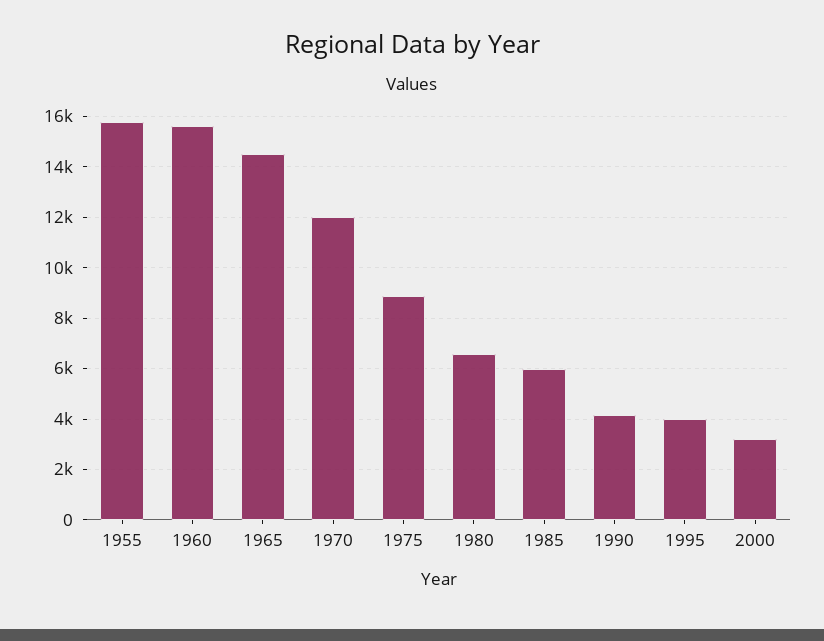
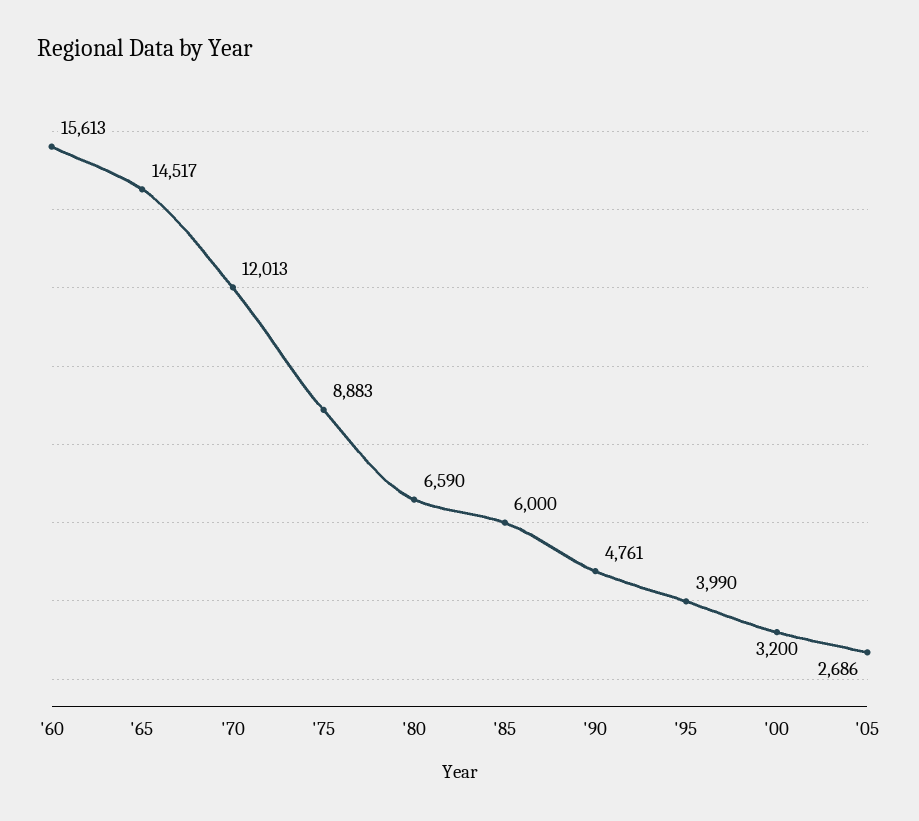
1955: 15750 -> none
1990: 4250 -> 4761
'05: none -> 2686

